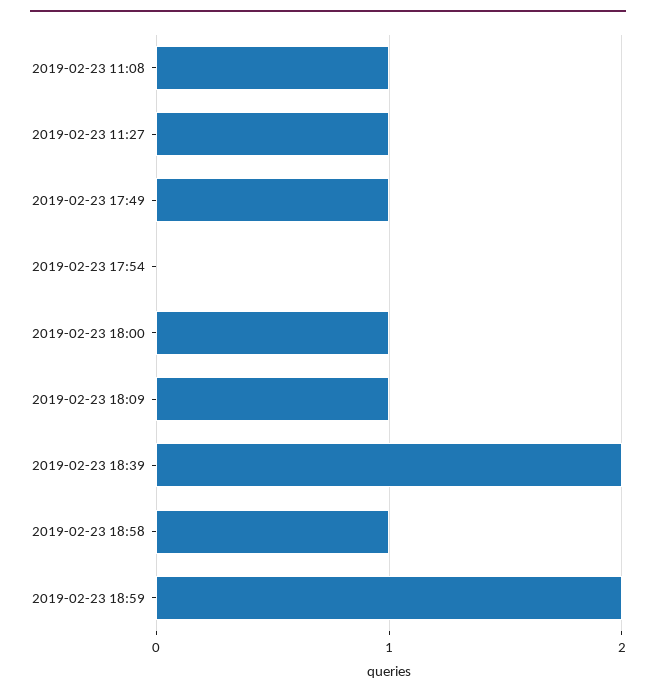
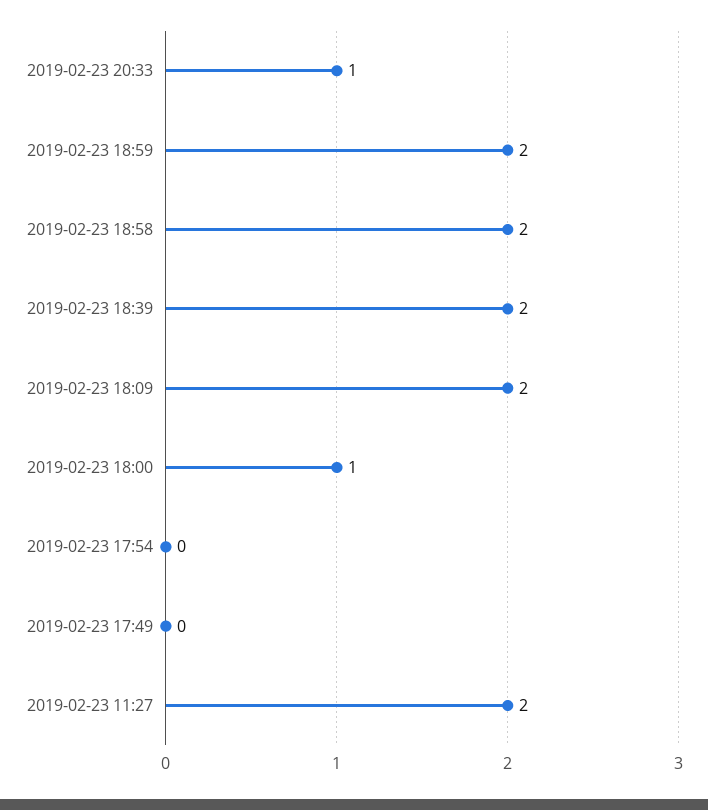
2019-02-23 11:08: 1 -> none
2019-02-23 11:27: 1 -> 2
2019-02-23 17:49: 1 -> 0
2019-02-23 18:09: 1 -> 2
2019-02-23 18:58: 1 -> 2
2019-02-23 20:33: none -> 1

